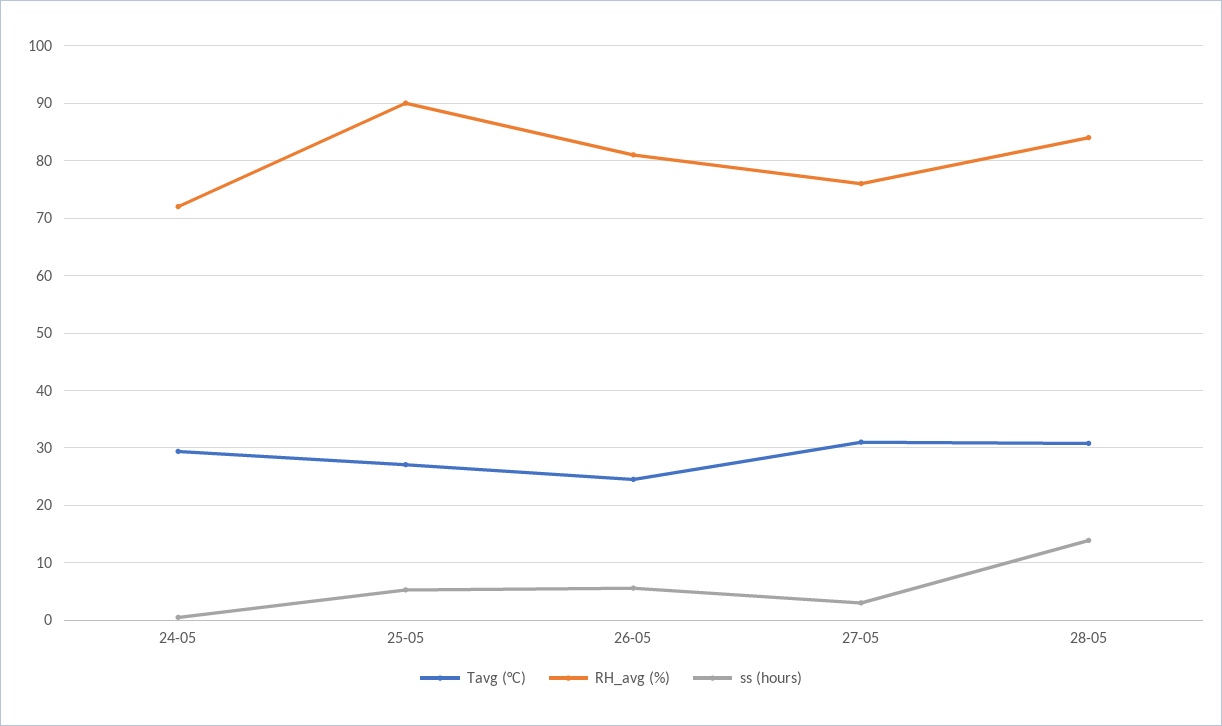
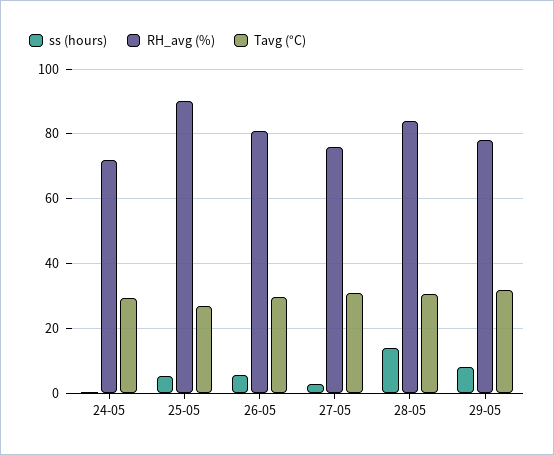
Tavg (°C), 26-05: 24 -> 30
ss (hours), 29-05: none -> 8
RH_avg (%), 29-05: none -> 78
Tavg (°C), 29-05: none -> 32

